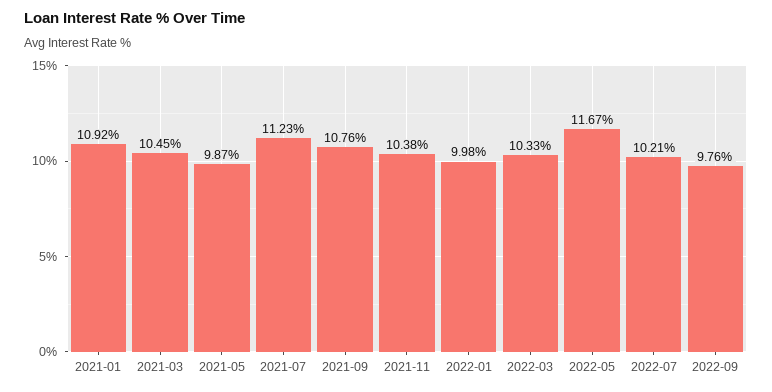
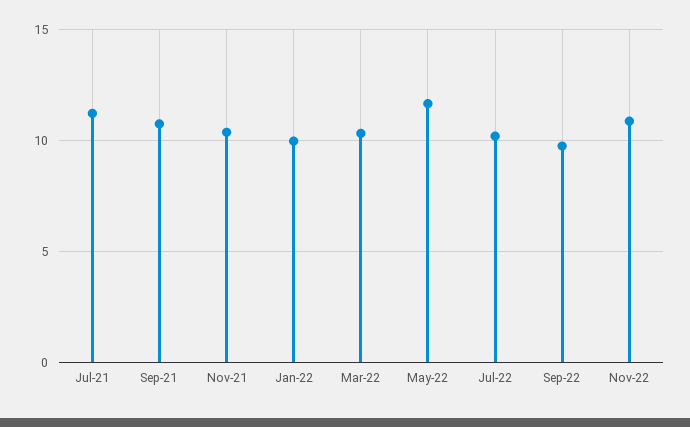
2021-01: 10.92 -> none
2021-03: 10.45 -> none
2021-05: 9.87 -> none
Nov-22: none -> 11

